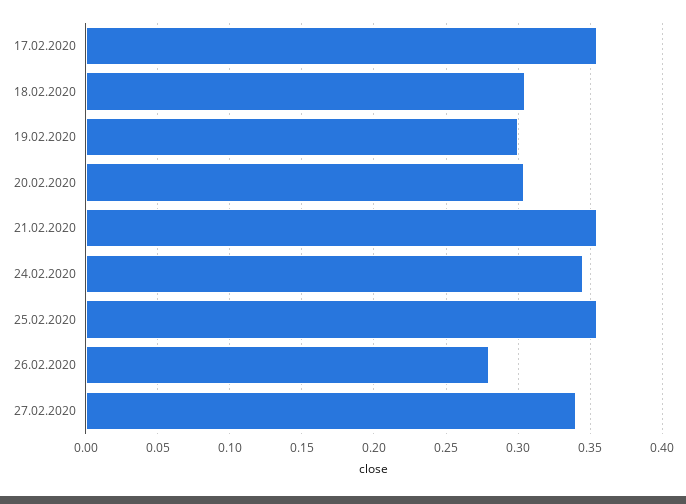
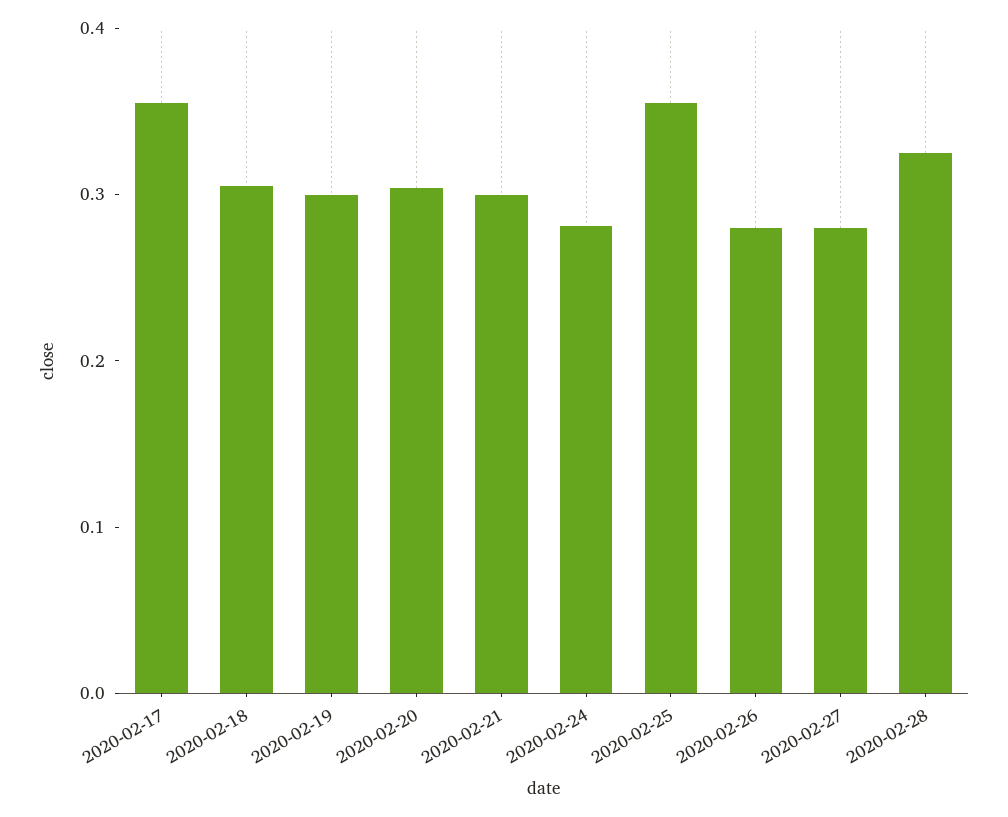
21.02.2020: 0.355 -> 0.3
24.02.2020: 0.345 -> 0.28
27.02.2020: 0.34 -> 0.28
2020-02-28: none -> 0.32

